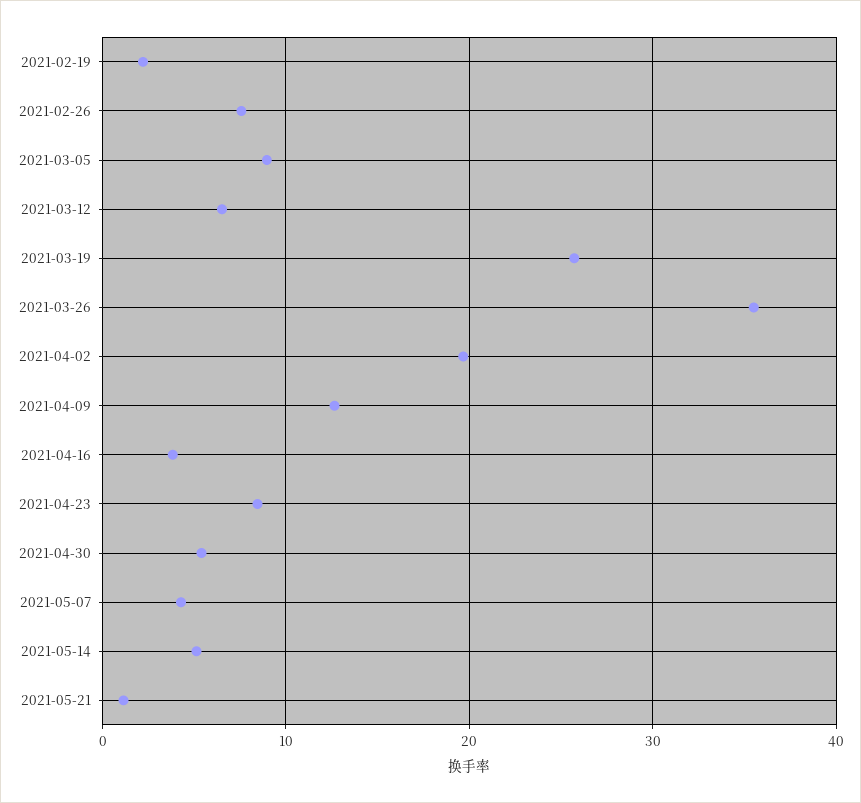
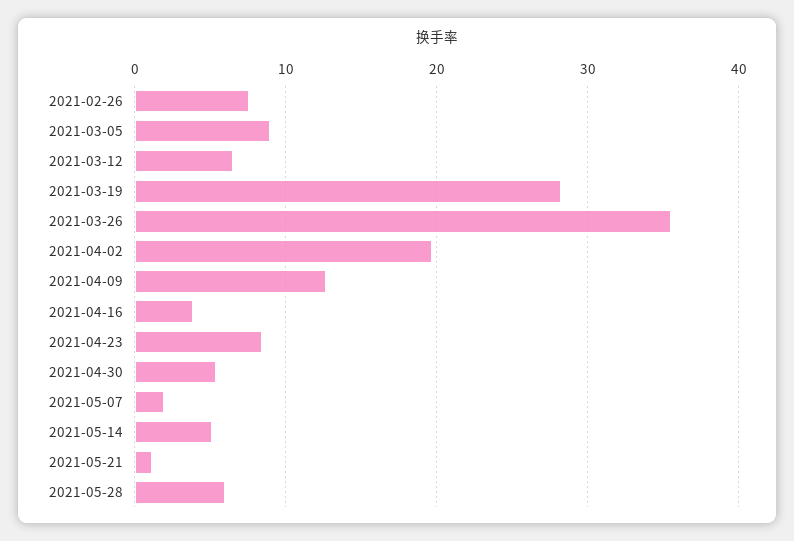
2021-02-19: 2 -> none
2021-03-19: 26 -> 28
2021-05-07: 4 -> 2
2021-05-28: none -> 6

